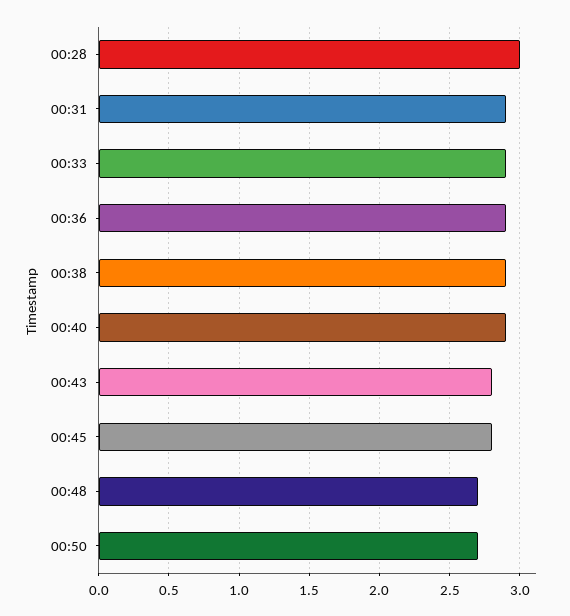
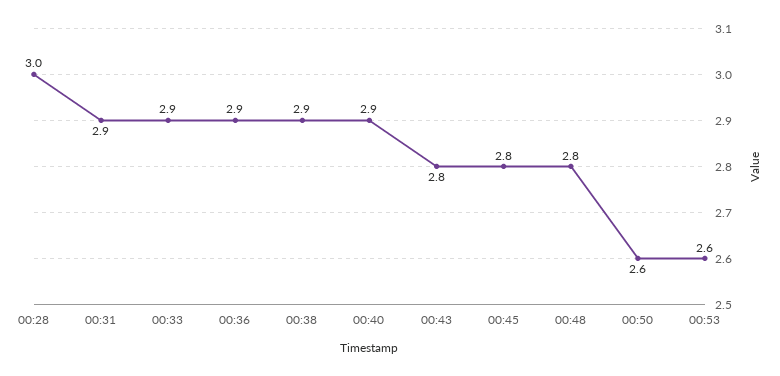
00:48: 2.7 -> 2.8
00:50: 2.7 -> 2.6
00:53: none -> 2.6

